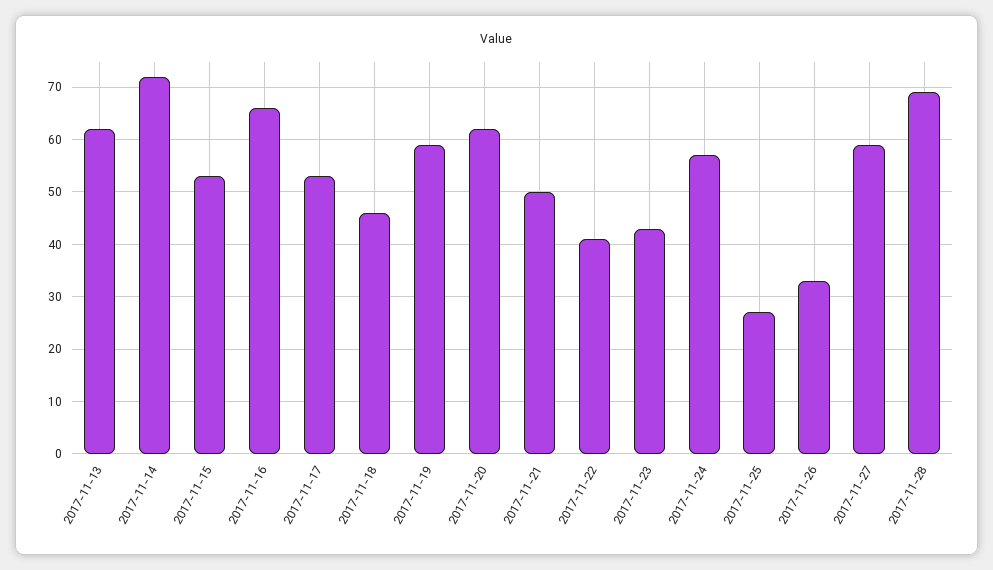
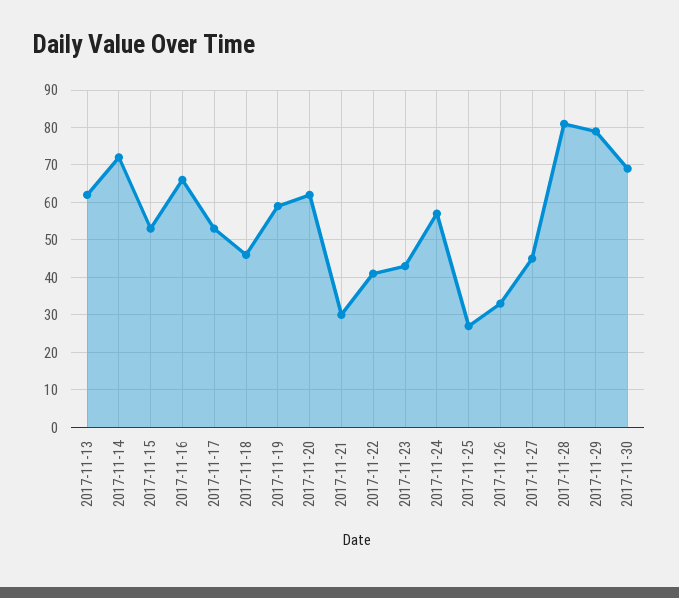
2017-11-21: 50 -> 30
2017-11-27: 60 -> 45
2017-11-28: 70 -> 80
2017-11-29: none -> 80
2017-11-30: none -> 70

